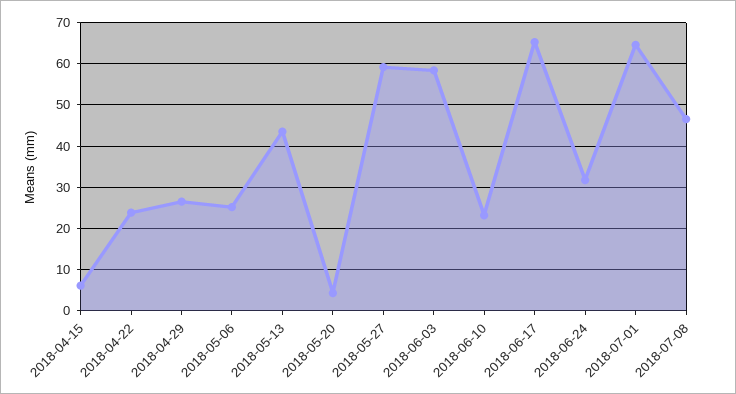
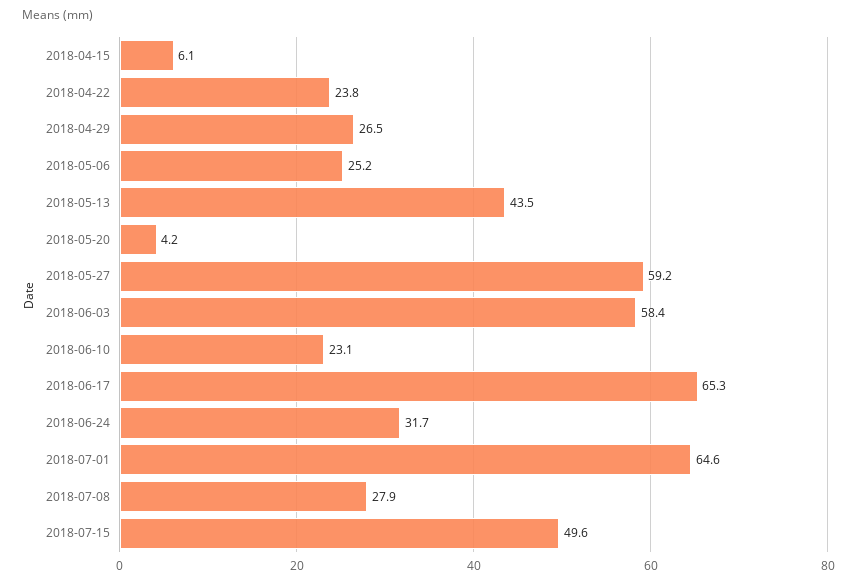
2018-07-08: 46 -> 27.9
2018-07-15: none -> 49.6

